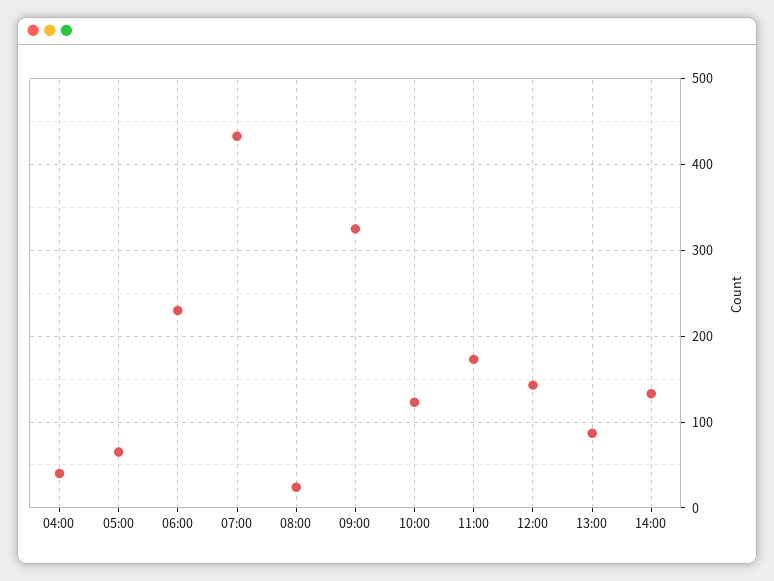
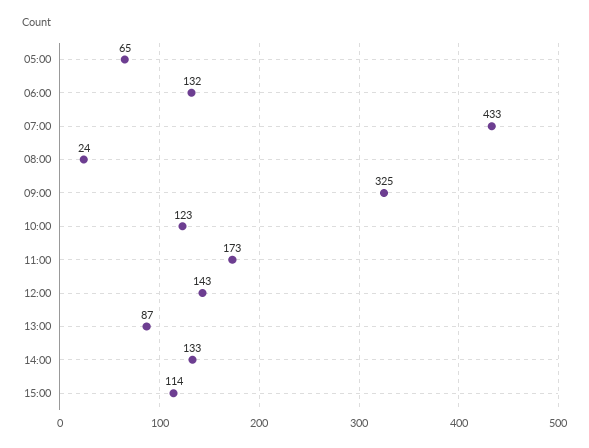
04:00: 40 -> none
06:00: 230 -> 132
15:00: none -> 114

